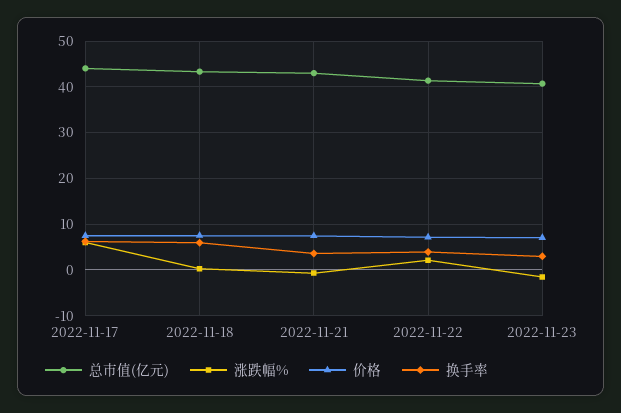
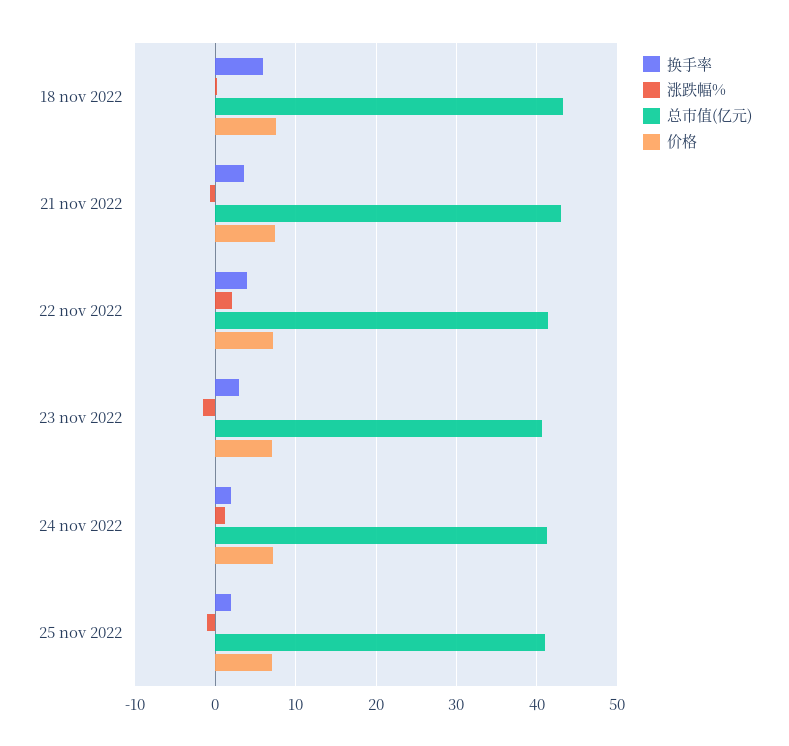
总市值(亿元), 2022-11-17: 44 -> none
涨跌幅%, 2022-11-17: 6 -> none
价格, 2022-11-17: 8 -> none
换手率, 2022-11-17: 6 -> none
换手率, 24 nov 2022: none -> 2
涨跌幅%, 24 nov 2022: none -> 1
总市值(亿元), 24 nov 2022: none -> 41
价格, 24 nov 2022: none -> 7
换手率, 25 nov 2022: none -> 2
涨跌幅%, 25 nov 2022: none -> -1
总市值(亿元), 25 nov 2022: none -> 41
价格, 25 nov 2022: none -> 7

